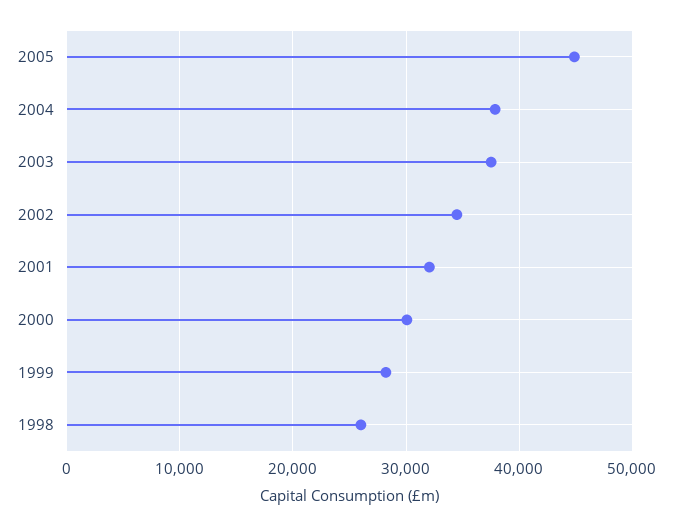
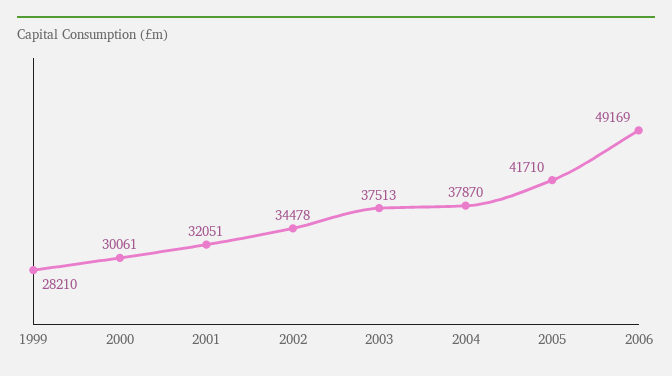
2005: 45000 -> 41710
1998: 26000 -> none
2006: none -> 49169

